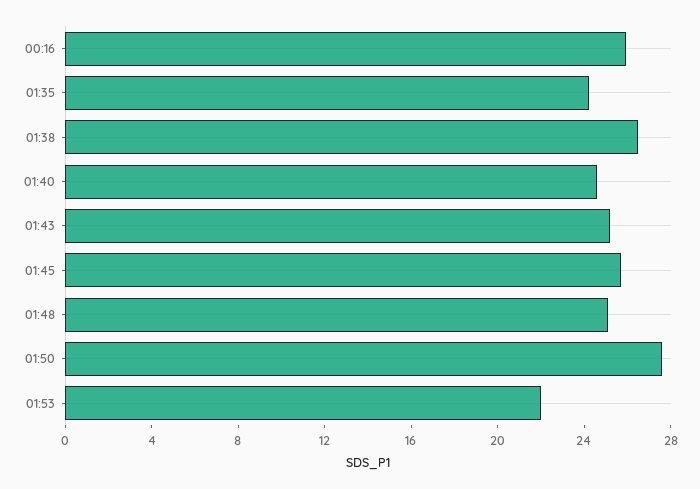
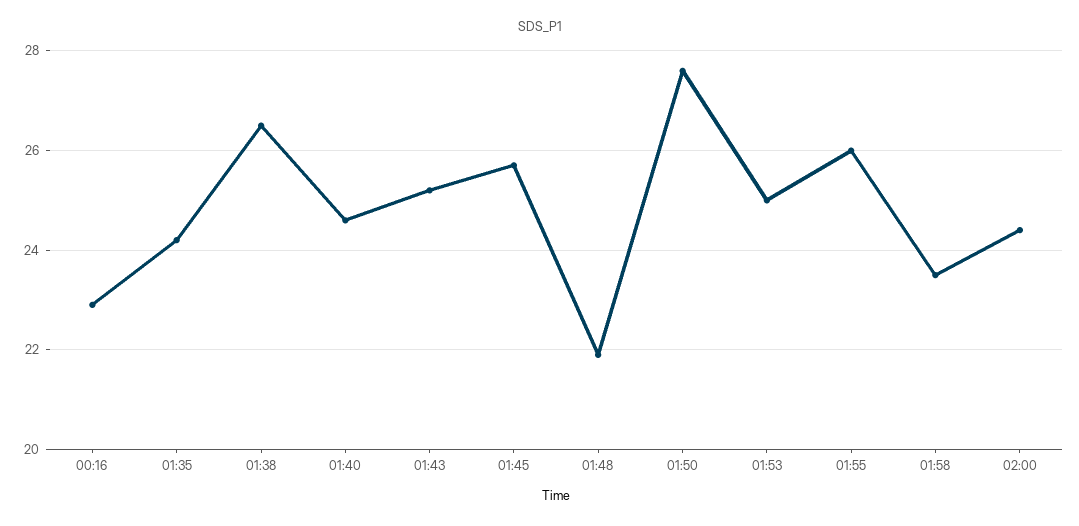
00:16: 26 -> 23
01:48: 25 -> 22
01:53: 22 -> 25
01:55: none -> 26
01:58: none -> 23.5
02:00: none -> 24.5

